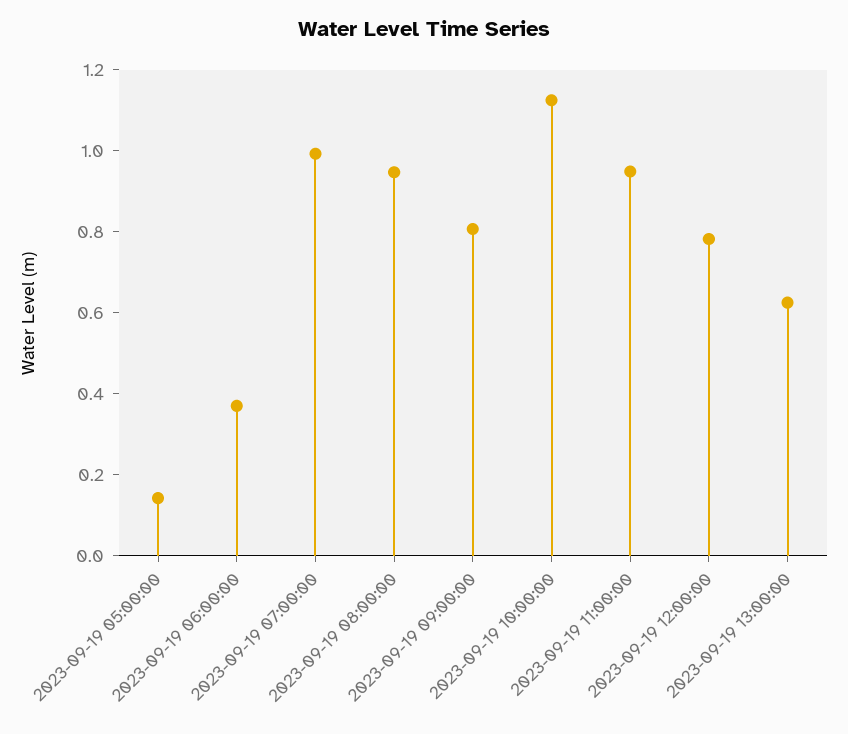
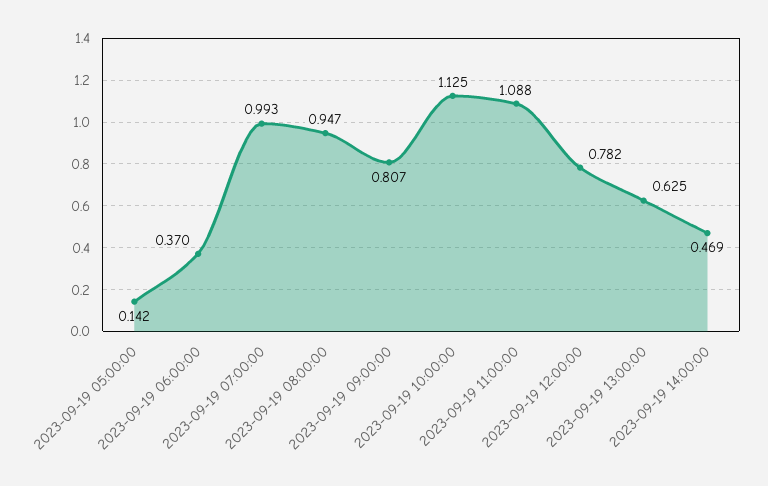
2023-09-19 11:00:00: 0.95 -> 1.088
2023-09-19 14:00:00: none -> 0.469

